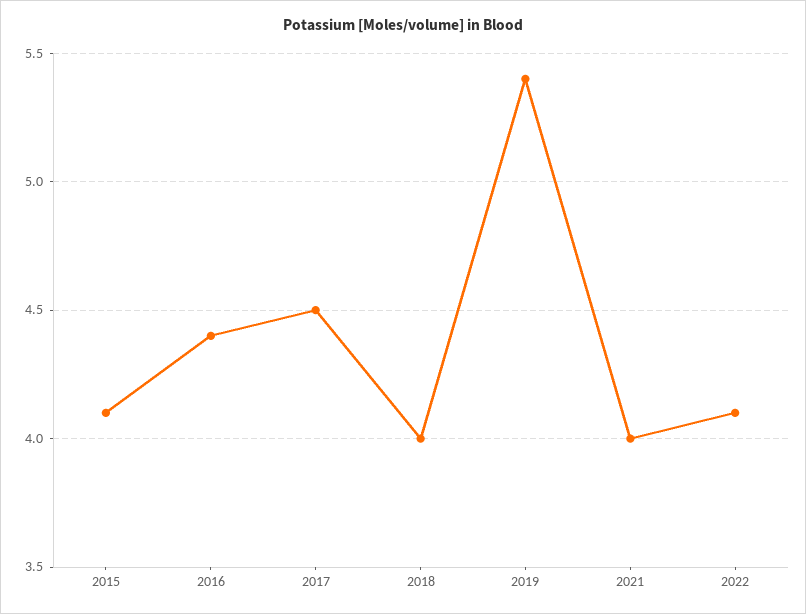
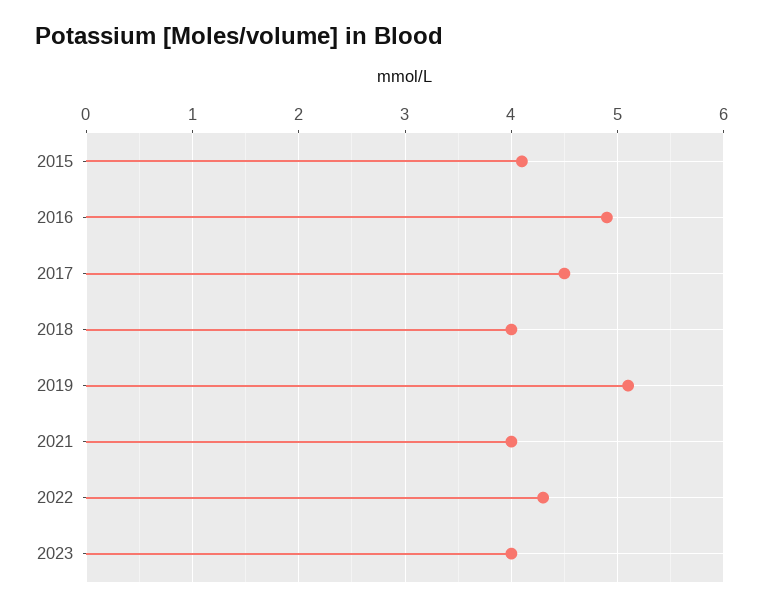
2016: 4.4 -> 4.9
2019: 5.4 -> 5.1
2022: 4.1 -> 4.3
2023: none -> 4

